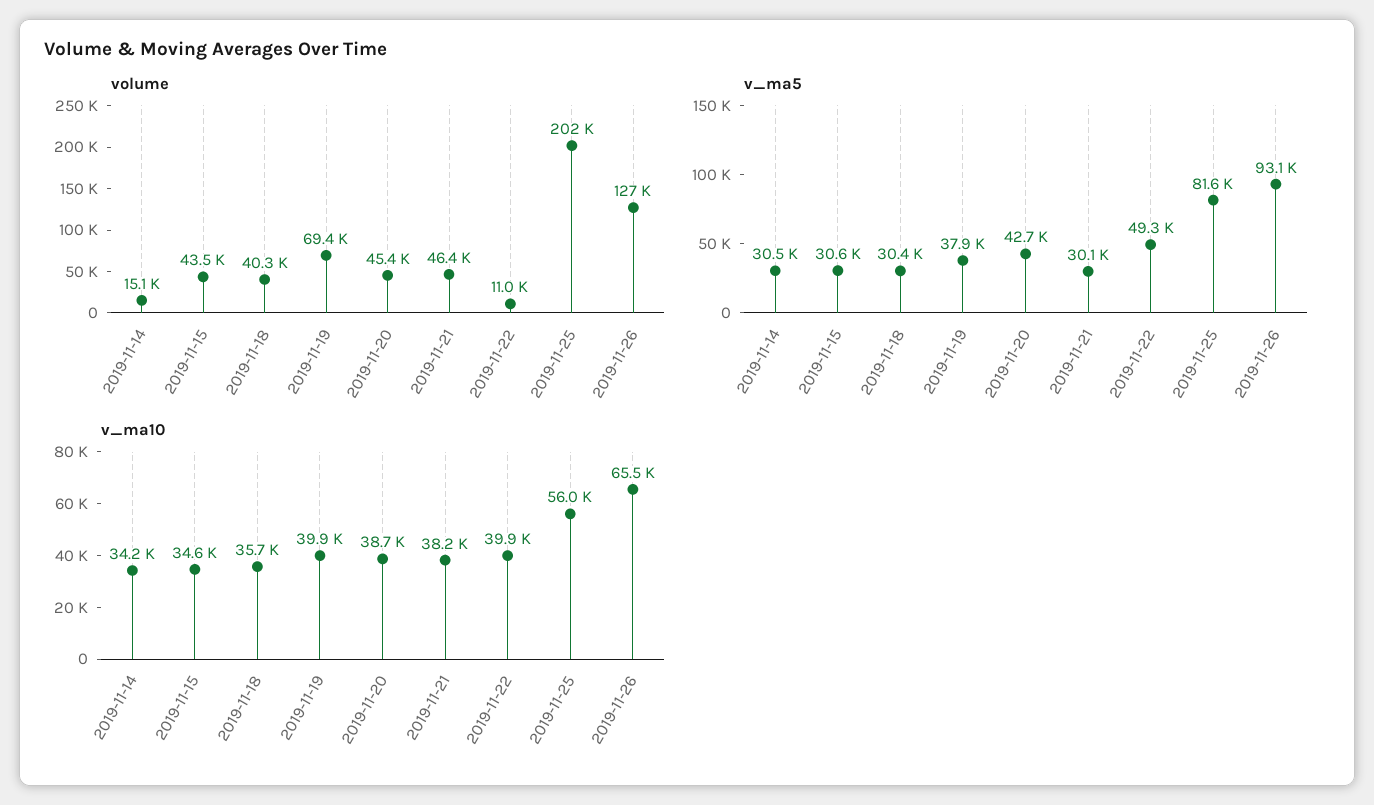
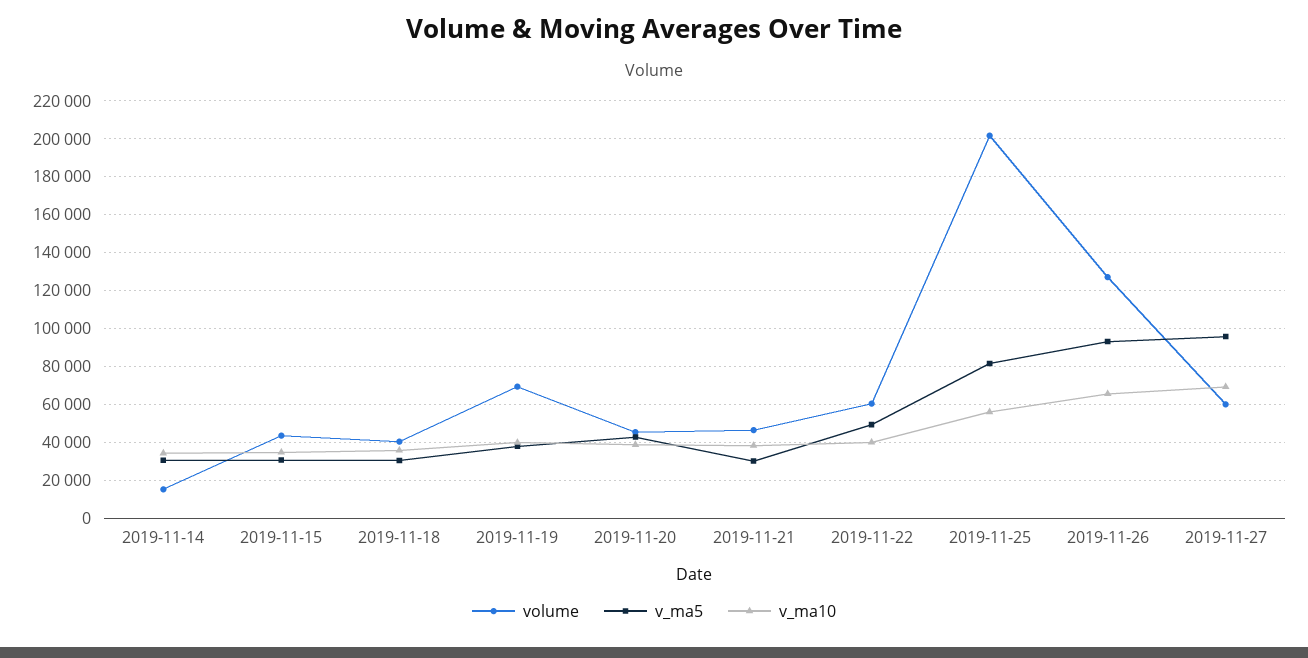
volume, 2019-11-22: 11000 -> 60000
volume, 2019-11-27: none -> 60000
v_ma5, 2019-11-27: none -> 95000
v_ma10, 2019-11-27: none -> 70000

